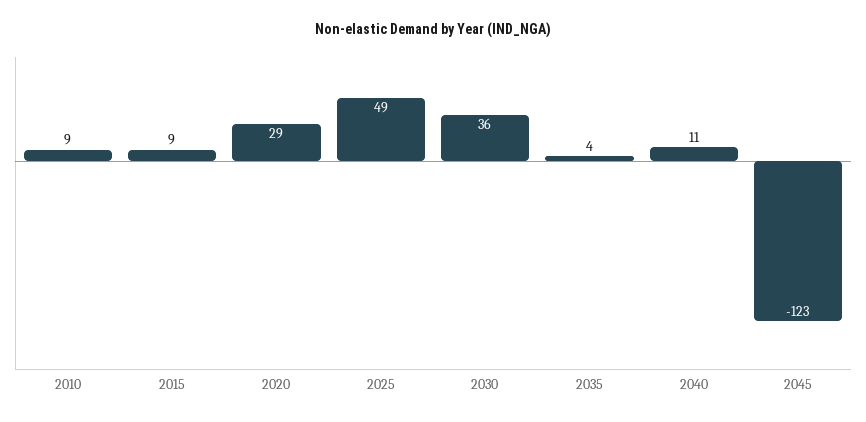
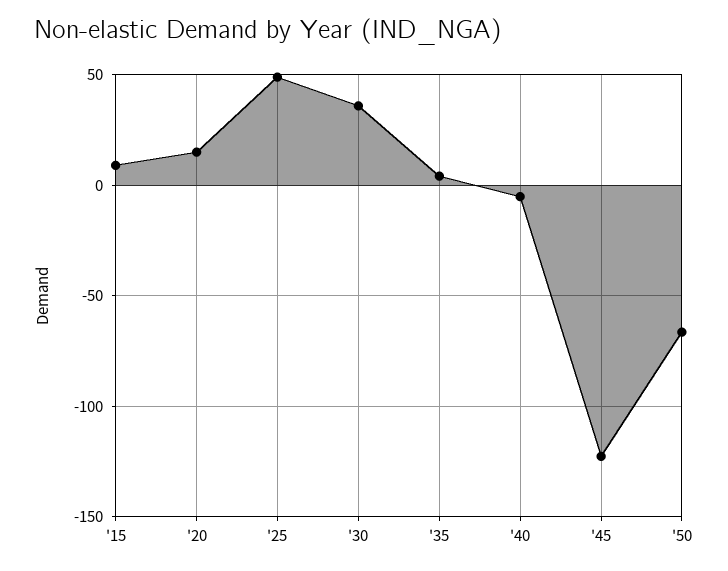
2010: 9 -> none
2020: 29 -> 15
2040: 11 -> -5
'50: none -> -65

